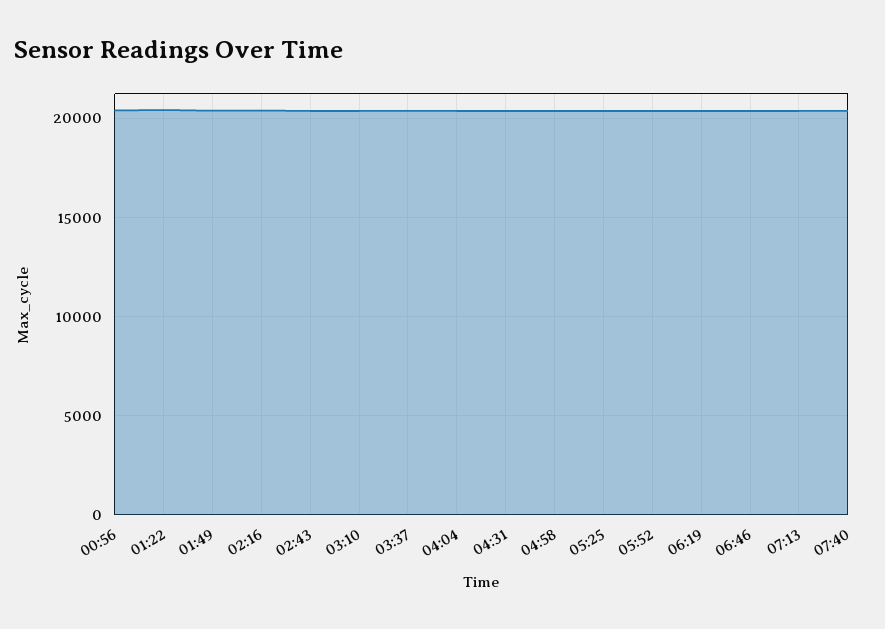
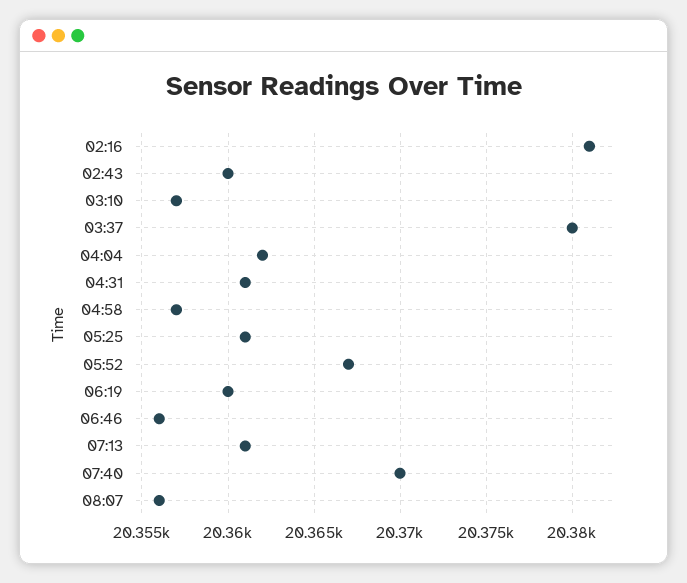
00:56: 20500 -> none
01:22: 20500 -> none
01:49: 20500 -> none
08:07: none -> 20356

